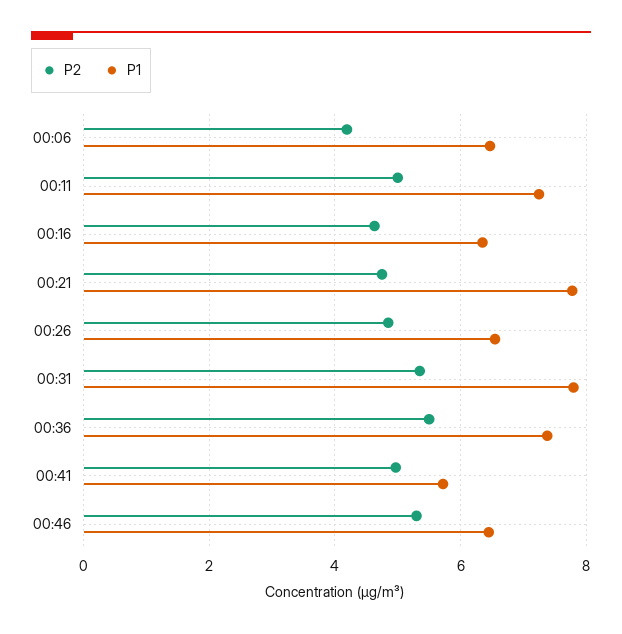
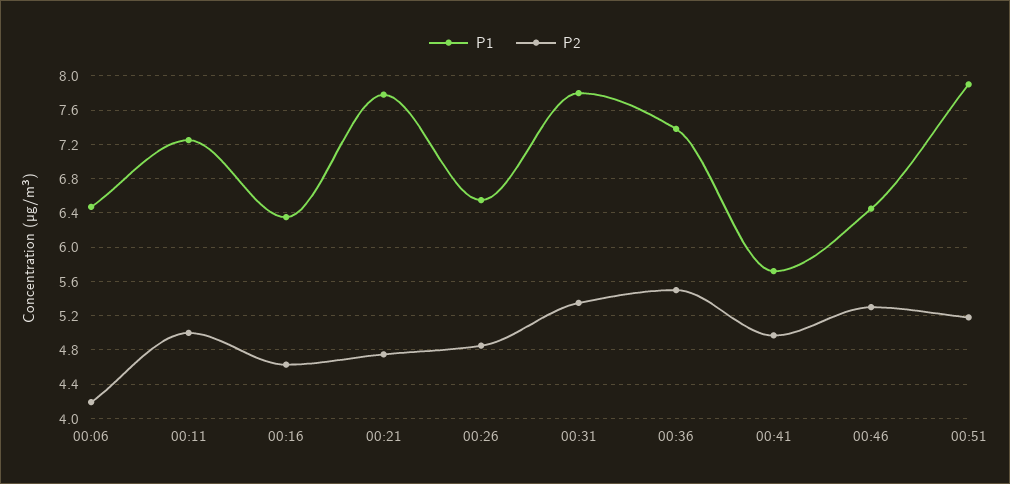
P1, 00:51: none -> 7.9
P2, 00:51: none -> 5.2

